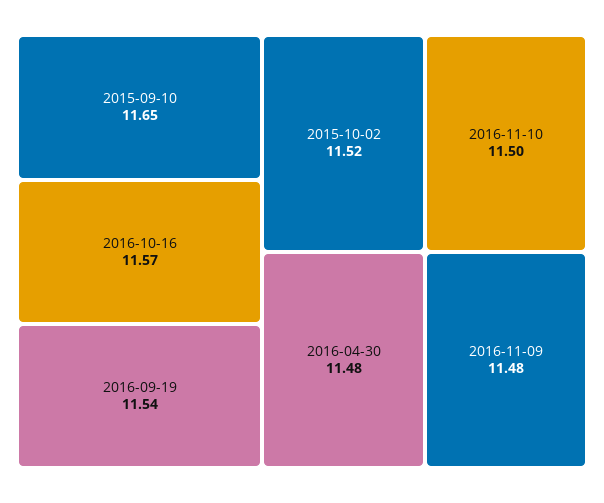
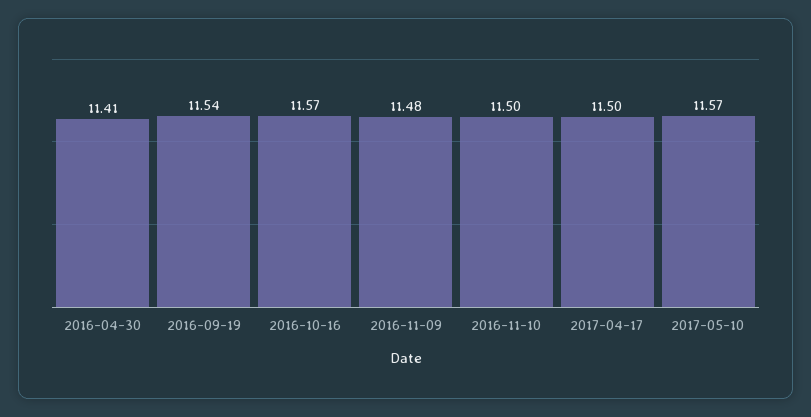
2015-09-10: 11.65 -> none
2015-10-02: 11.52 -> none
2016-04-30: 11.48 -> 11.41
2017-04-17: none -> 11.5
2017-05-10: none -> 11.57

